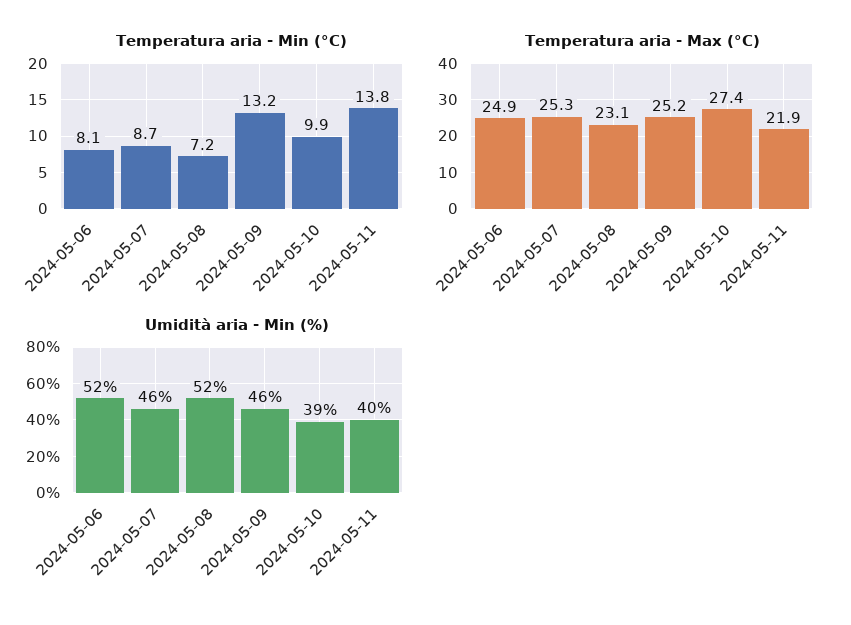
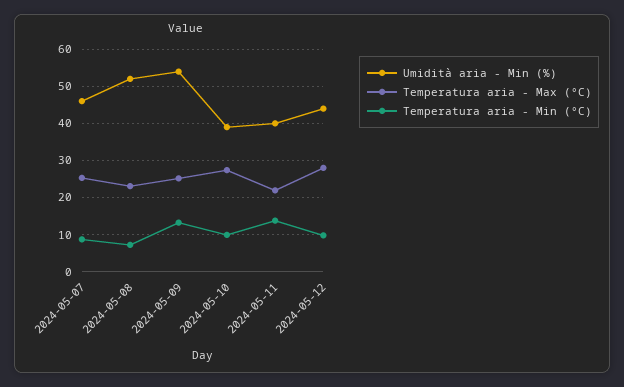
Temperatura aria - Min (°C), 2024-05-06: 8.1 -> none
Temperatura aria - Max (°C), 2024-05-06: 24.9 -> none
Umidità aria - Min (%), 2024-05-06: 52 -> none
Umidità aria - Min (%), 2024-05-09: 46 -> 54
Umidità aria - Min (%), 2024-05-12: none -> 44
Temperatura aria - Max (°C), 2024-05-12: none -> 28
Temperatura aria - Min (°C), 2024-05-12: none -> 10

